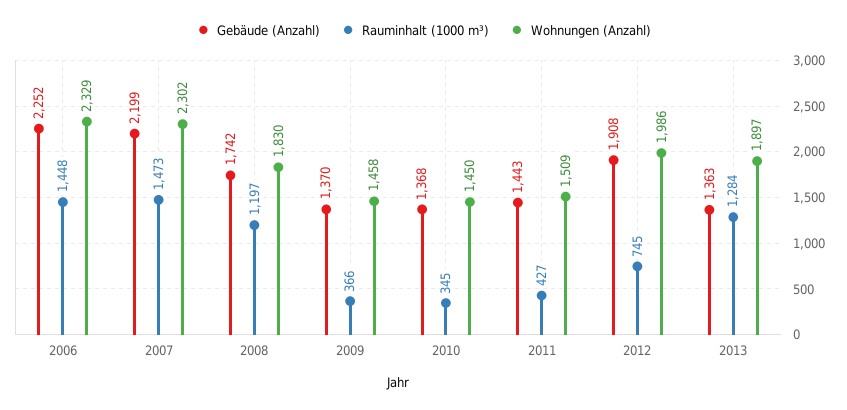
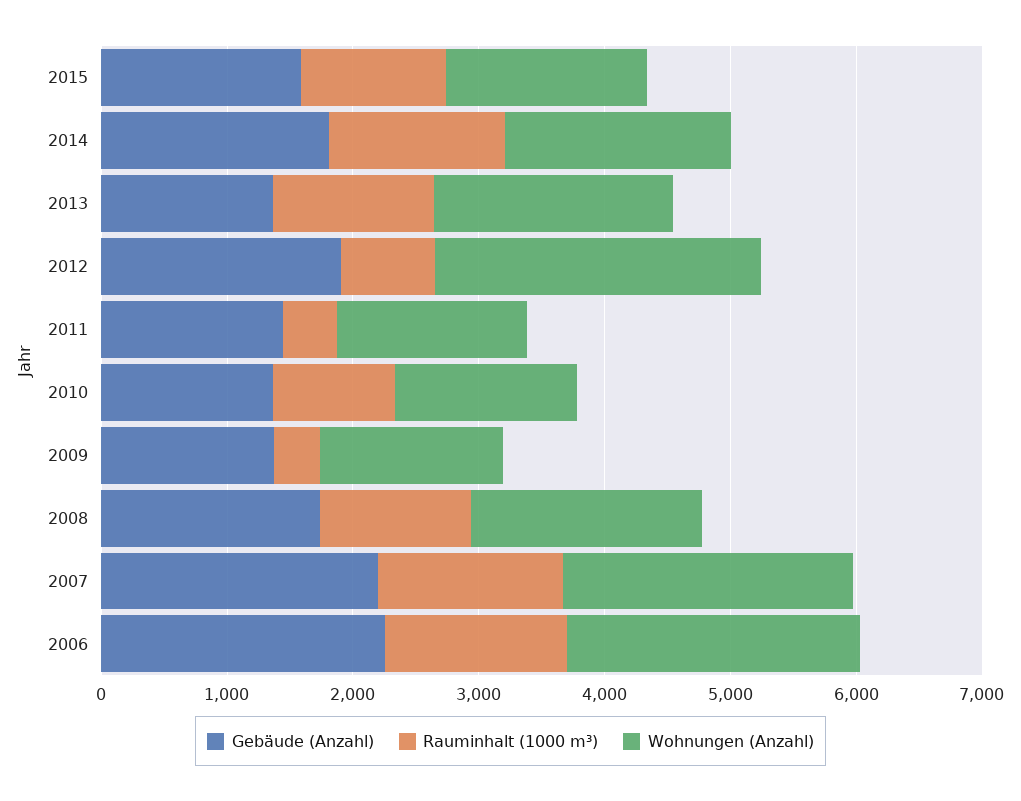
Rauminhalt (1000 m³), 2010: 345 -> 1000
Wohnungen (Anzahl), 2012: 1986 -> 2600
Gebäude (Anzahl), 2015: none -> 1600
Rauminhalt (1000 m³), 2015: none -> 1200
Wohnungen (Anzahl), 2015: none -> 1600
Gebäude (Anzahl), 2014: none -> 1800
Rauminhalt (1000 m³), 2014: none -> 1400
Wohnungen (Anzahl), 2014: none -> 1800

